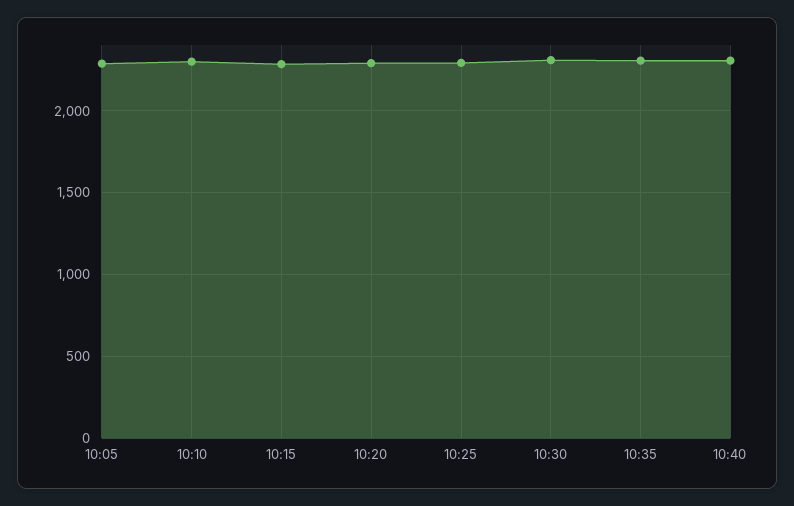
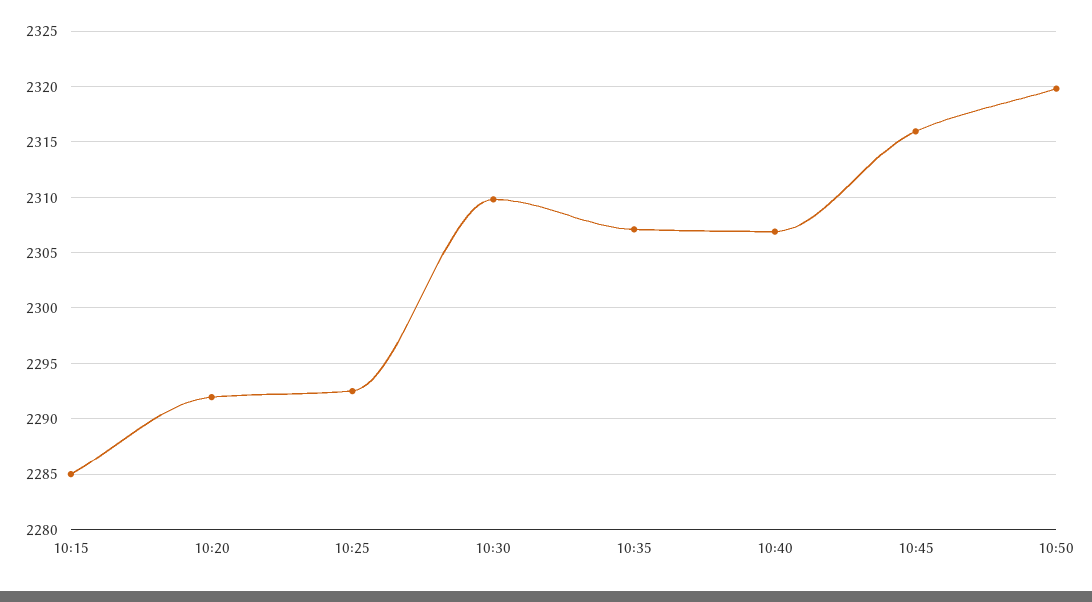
10:05: 2300 -> none
10:10: 2300 -> none
10:45: none -> 2316
10:50: none -> 2320

